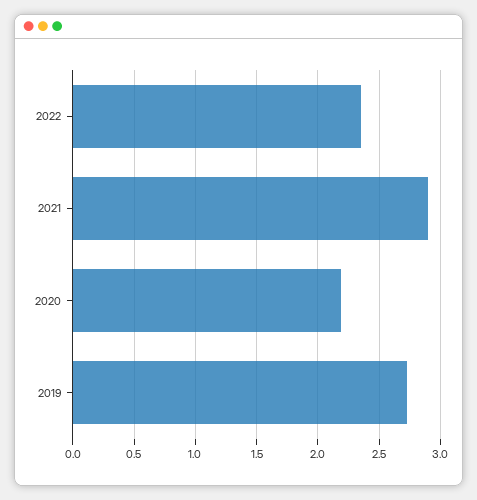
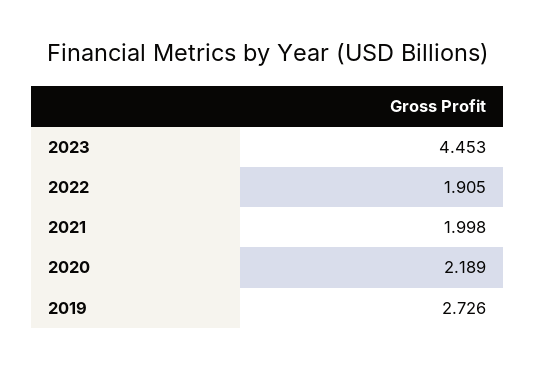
2022: 2.35 -> 1.905
2021: 2.9 -> 1.998
2023: none -> 4.453

